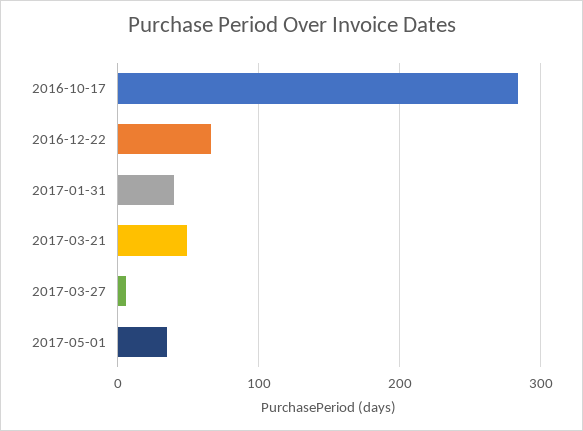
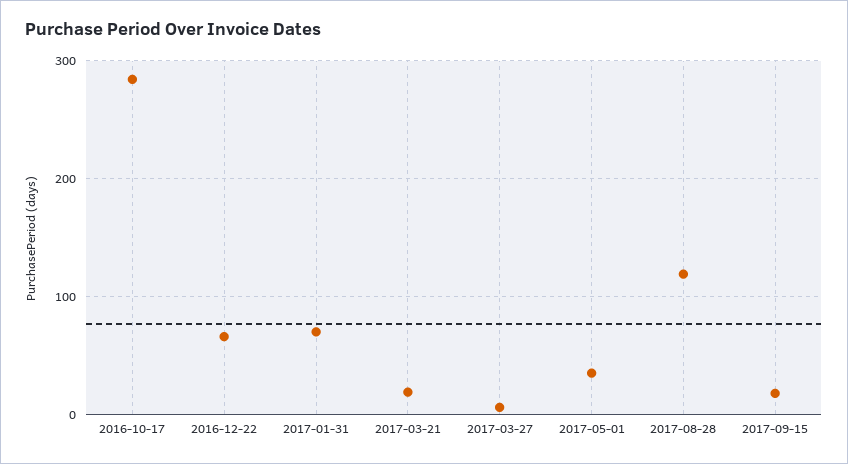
2017-01-31: 40 -> 70
2017-03-21: 50 -> 20
2017-08-28: none -> 120
2017-09-15: none -> 20

